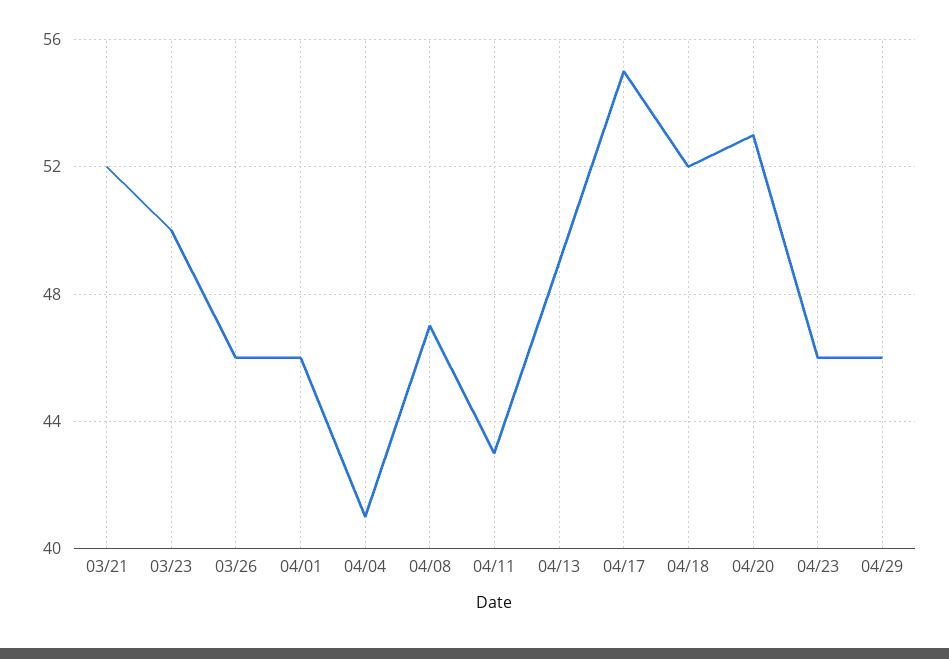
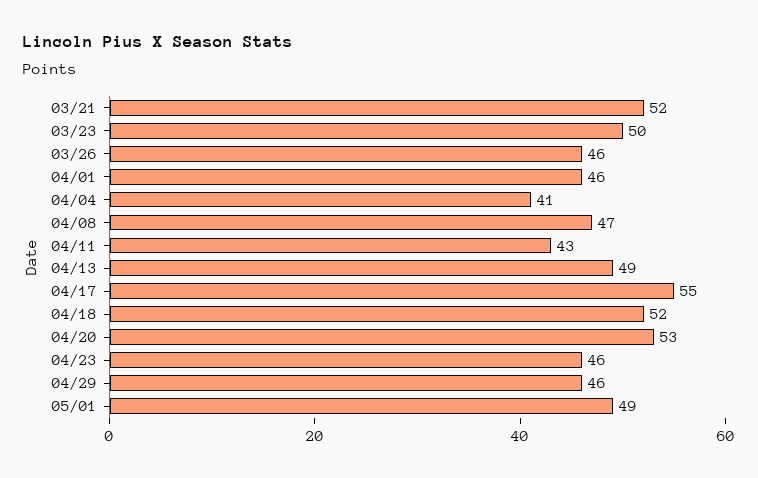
05/01: none -> 49

